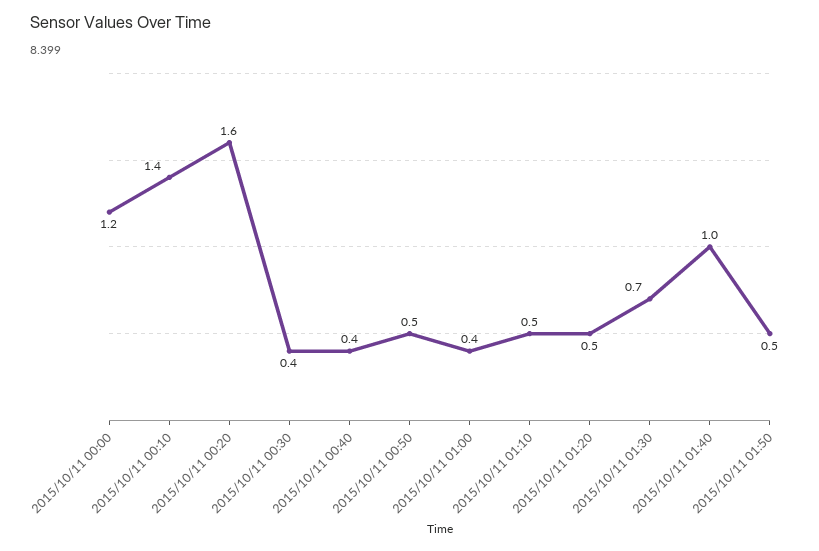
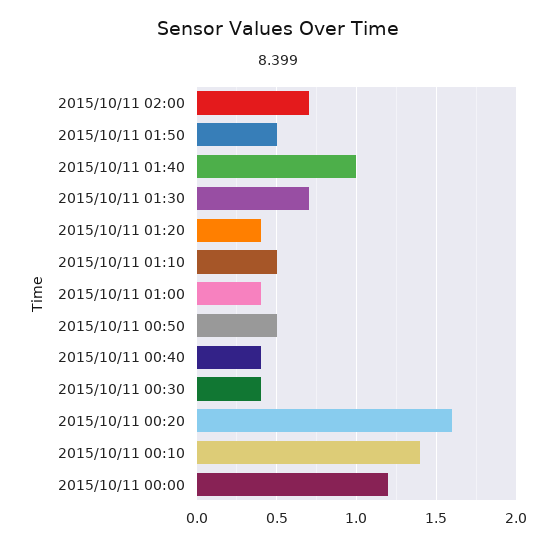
2015/10/11 01:20: 0.5 -> 0.4
2015/10/11 02:00: none -> 0.7

